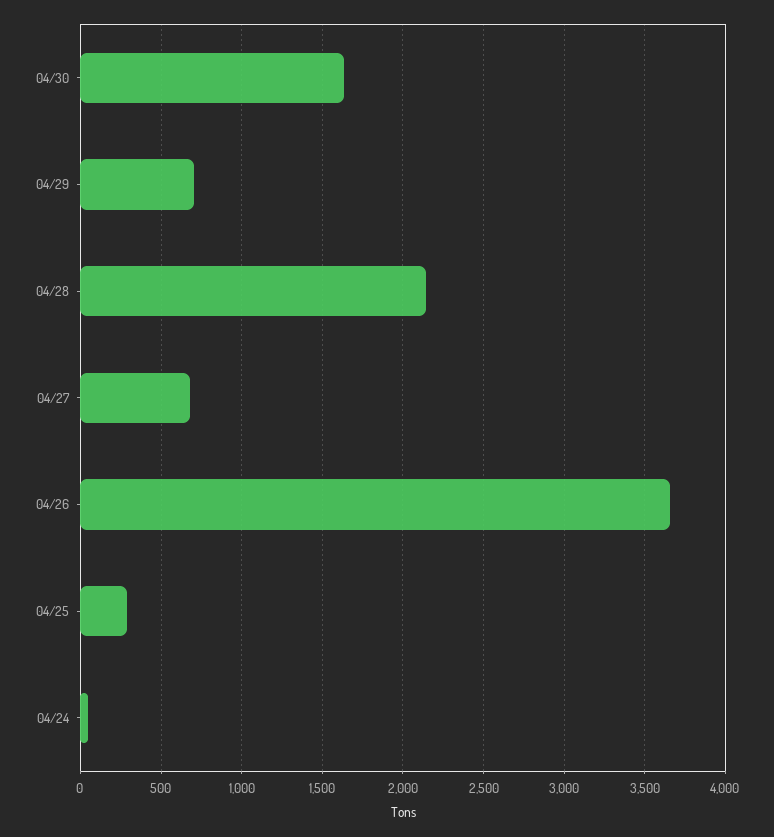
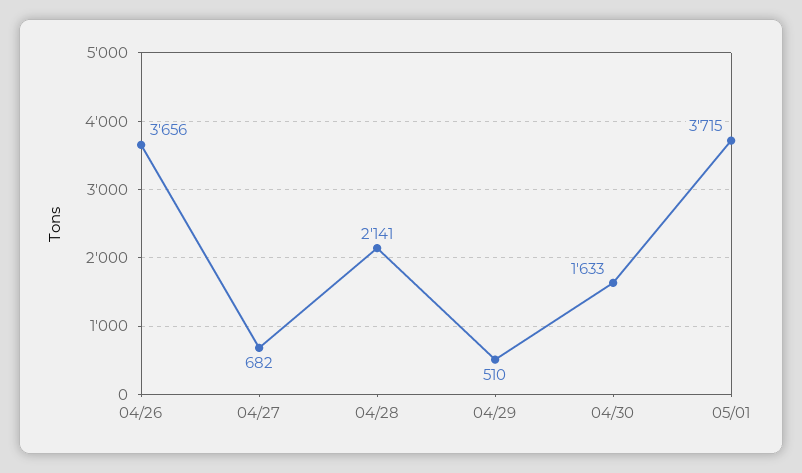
04/29: 700 -> 510
04/25: 300 -> none
04/24: 50 -> none
05/01: none -> 3715

